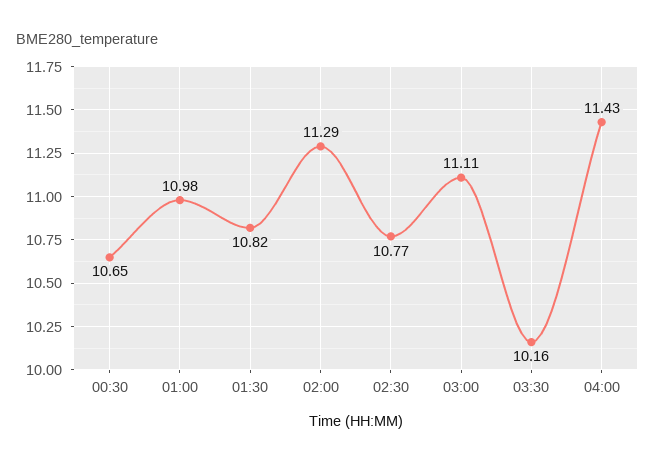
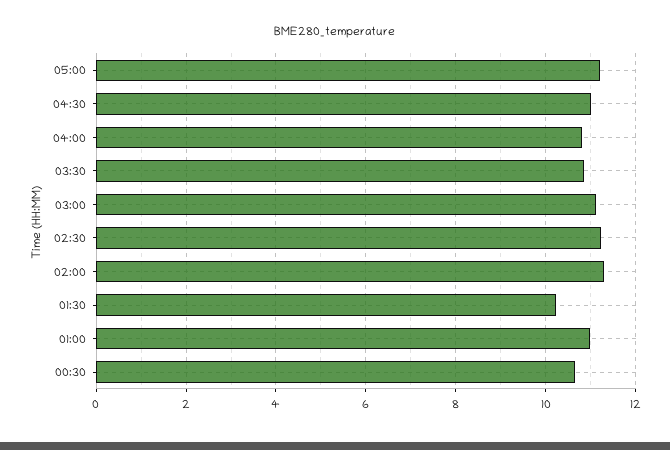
01:30: 10.82 -> 10.2
02:30: 10.77 -> 11.2
03:30: 10.16 -> 10.8
04:00: 11.43 -> 10.8
05:00: none -> 11.2
04:30: none -> 11

